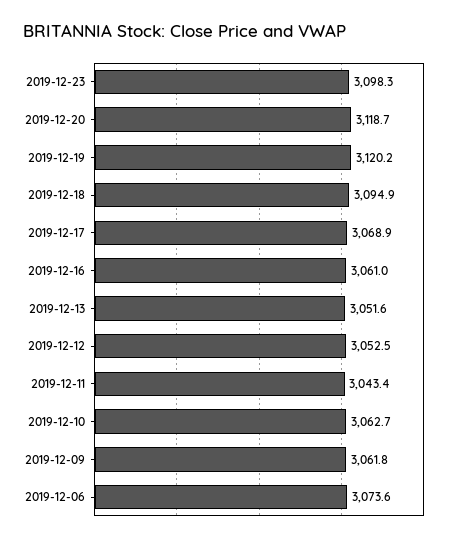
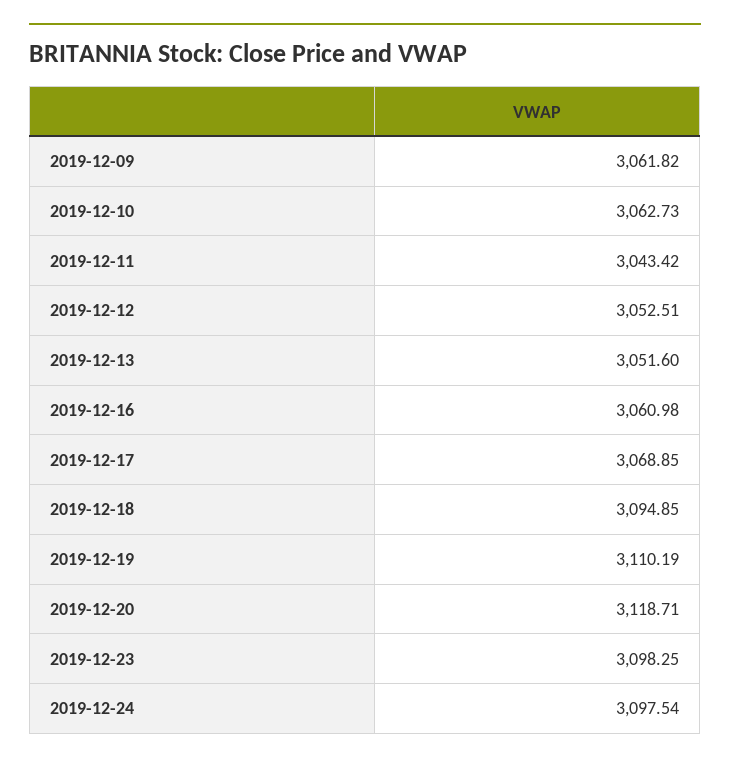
2019-12-19: 3120.2 -> 3110.19
2019-12-06: 3073.6 -> none
2019-12-24: none -> 3097.54

